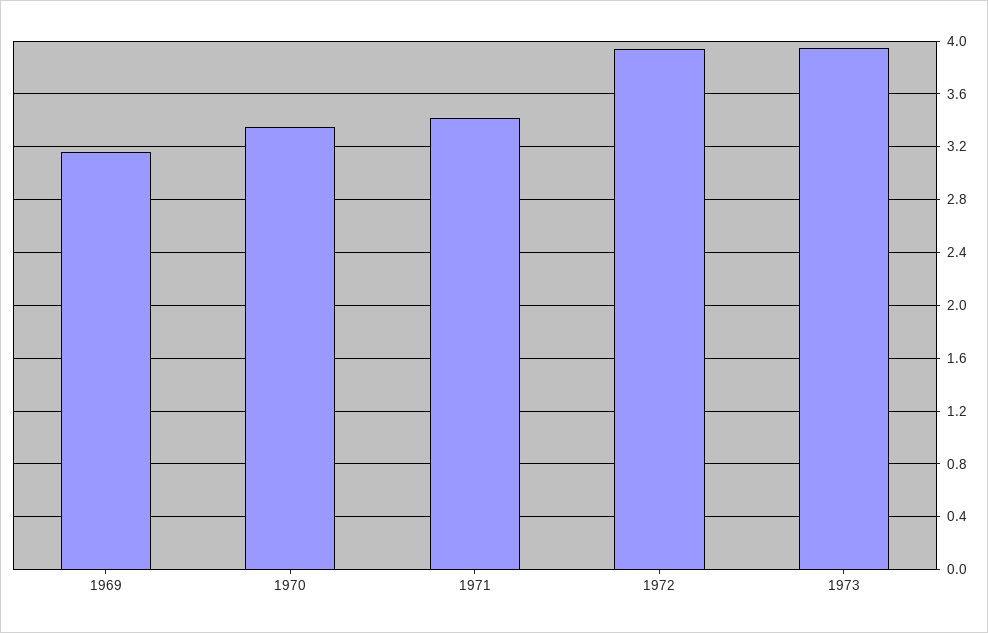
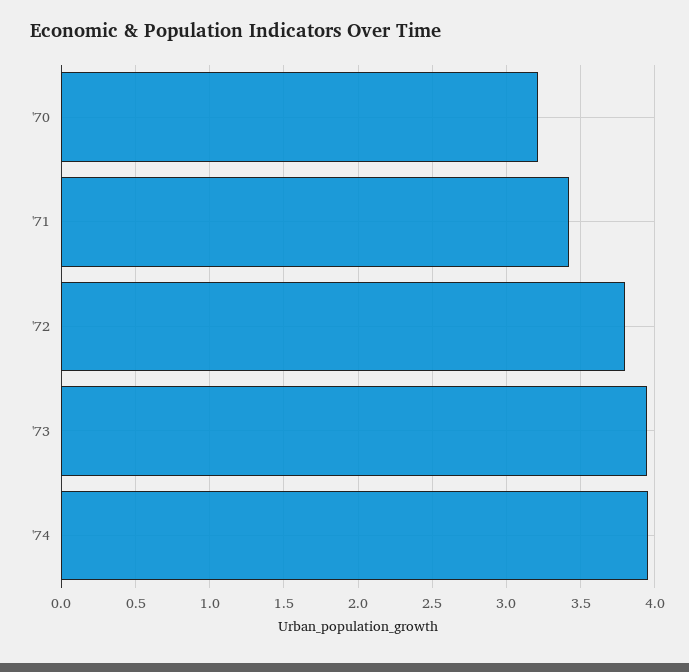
1969: 3.15 -> none
1970: 3.35 -> 3.2
1972: 3.95 -> 3.8
'74: none -> 3.95

